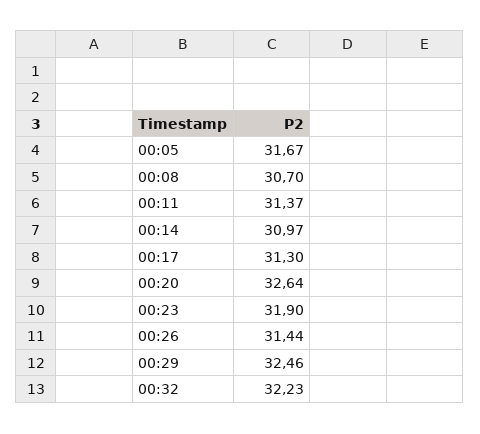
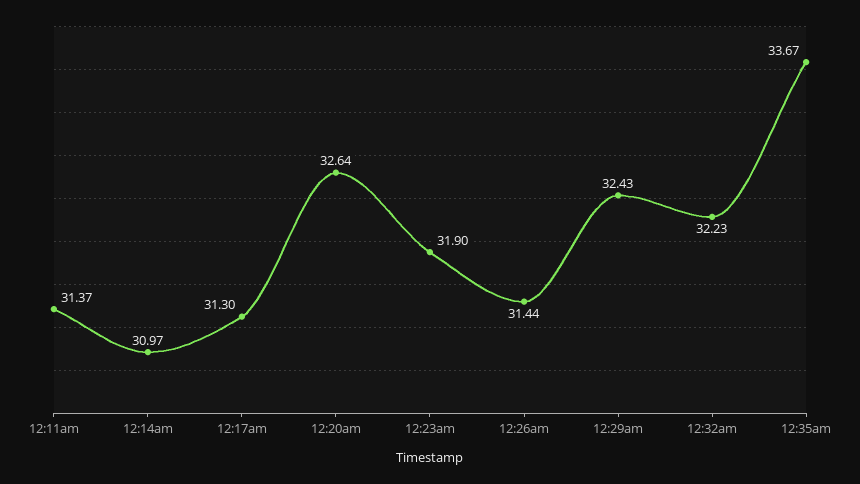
00:05: 31.67 -> none
00:08: 30.7 -> none
00:29: 32.46 -> 32.43
12:35am: none -> 33.67

